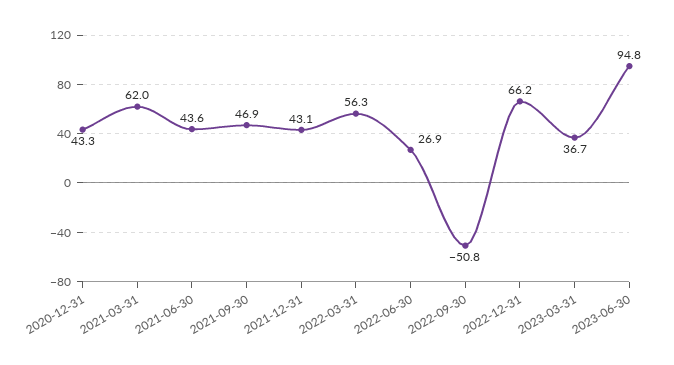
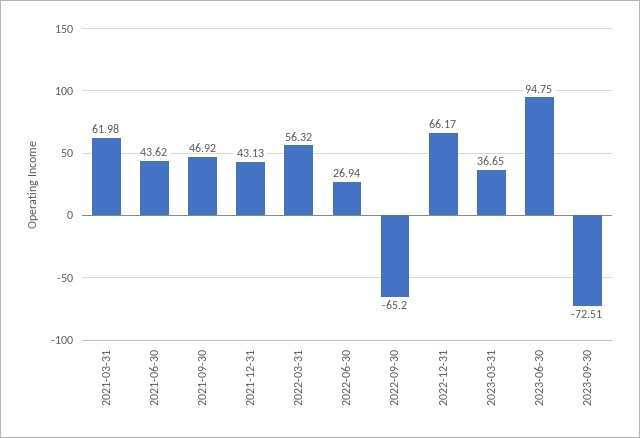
2020-12-31: 43.3 -> none
2022-09-30: -50.8 -> -65.2
2023-09-30: none -> -72.51

